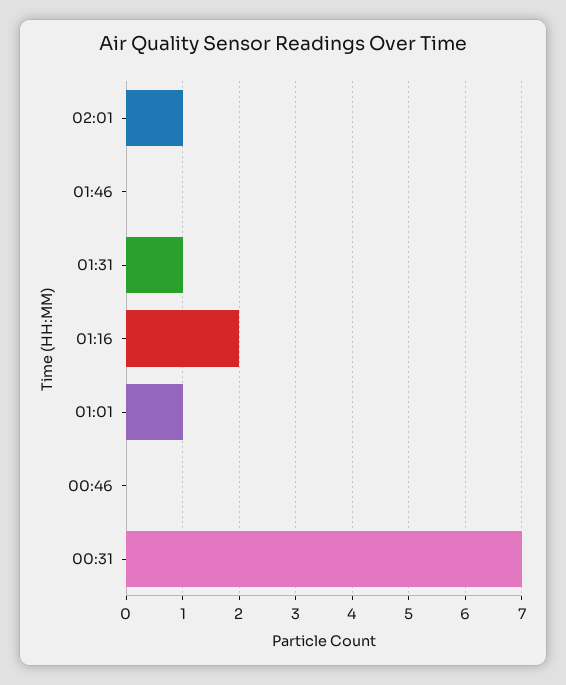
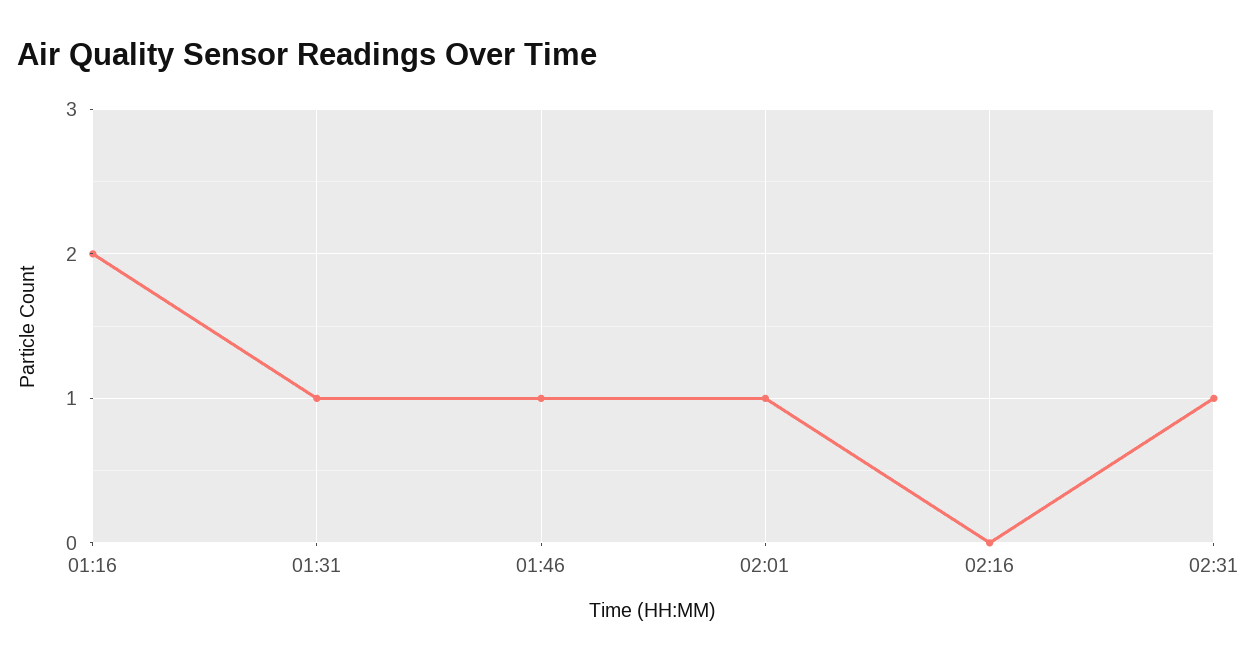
01:46: 0 -> 1
01:01: 1 -> none
00:46: 0 -> none
00:31: 7 -> none
02:16: none -> 0
02:31: none -> 1

